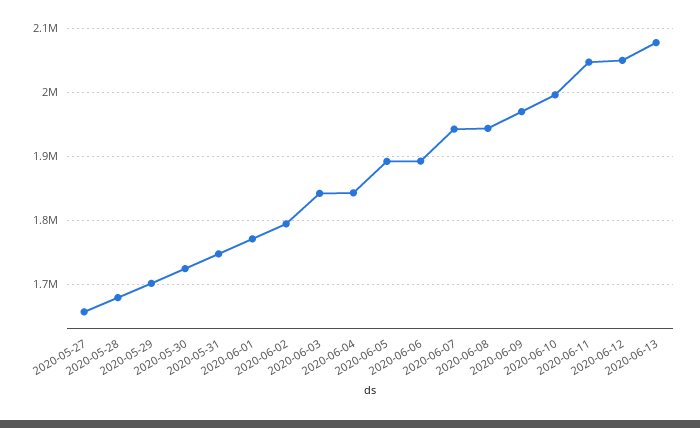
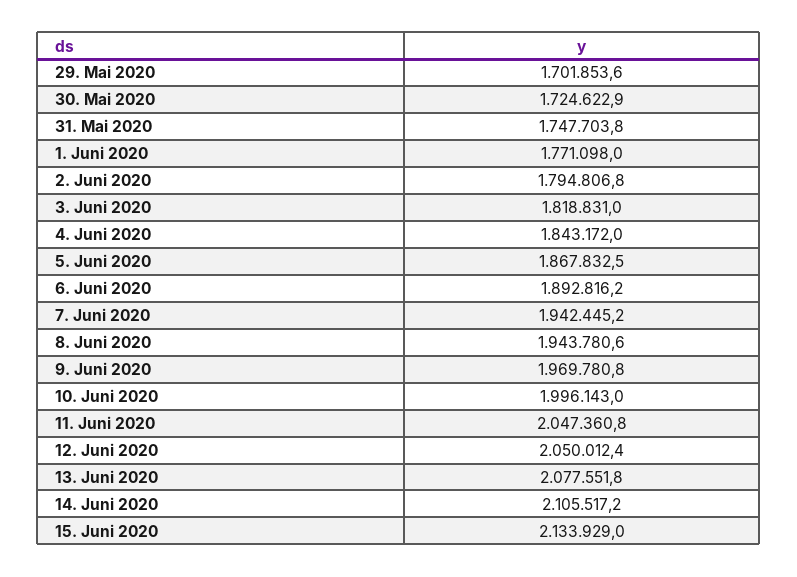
2020-05-27: 1660000 -> none
2020-05-28: 1680000 -> none
2020-06-03: 1840000 -> 1818831
2020-06-05: 1890000 -> 1867832.5
14. Juni 2020: none -> 2105517.2
15. Juni 2020: none -> 2133929

